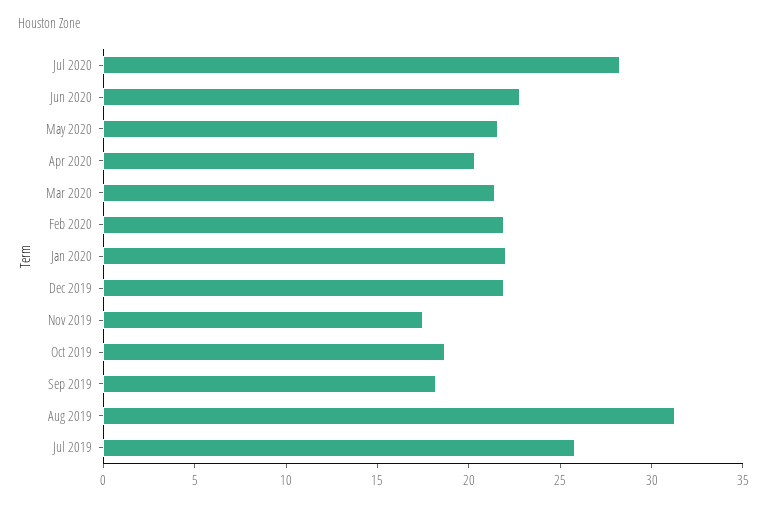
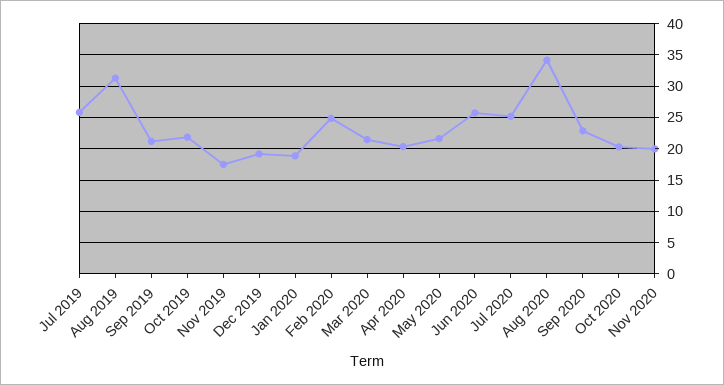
Jul 2020: 28 -> 25
Jun 2020: 23 -> 26
Feb 2020: 22 -> 25
Jan 2020: 22 -> 19
Dec 2019: 22 -> 19
Oct 2019: 19 -> 22
Sep 2019: 18 -> 21
Aug 2020: none -> 34
Sep 2020: none -> 23
Oct 2020: none -> 20
Nov 2020: none -> 20

